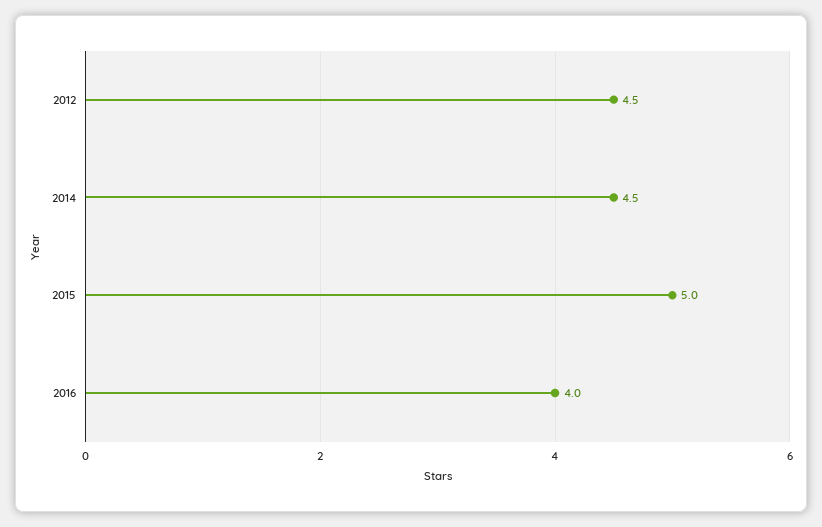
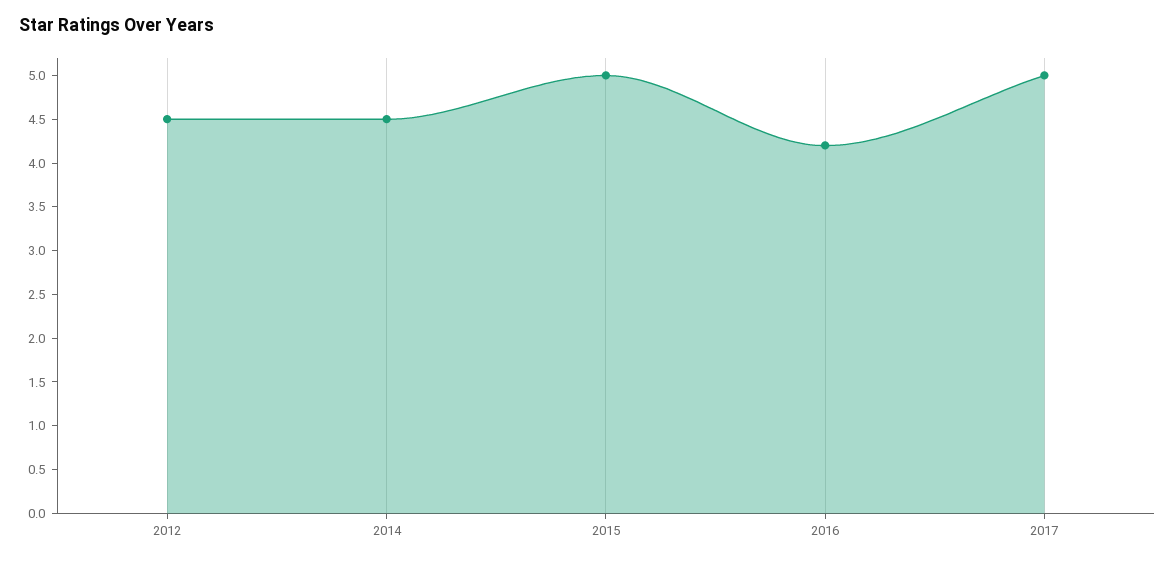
2016: 4 -> 4.2
2017: none -> 5

